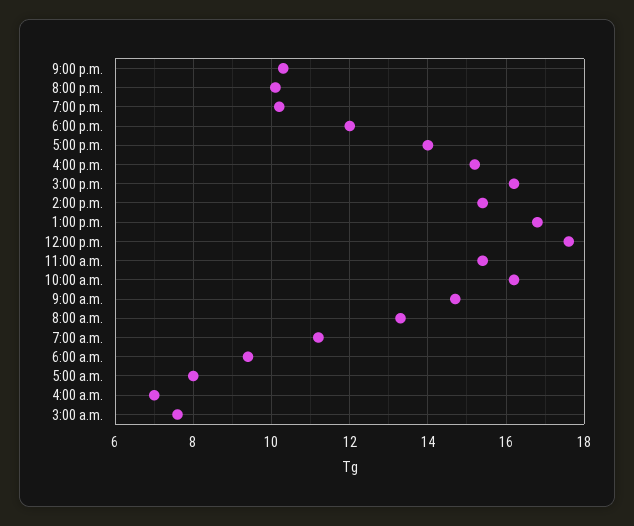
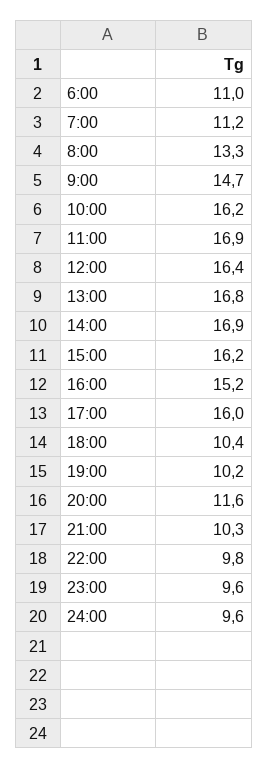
8:00 p.m.: 10 -> 11.6
6:00 p.m.: 12 -> 10.4
5:00 p.m.: 14 -> 16
2:00 p.m.: 15.5 -> 16.9
12:00 p.m.: 17.5 -> 16.4
11:00 a.m.: 15.5 -> 16.9
6:00 a.m.: 9.5 -> 11
5:00 a.m.: 8 -> none
4:00 a.m.: 7 -> none
3:00 a.m.: 7.5 -> none
22:00: none -> 9.8
23:00: none -> 9.6
24:00: none -> 9.6

